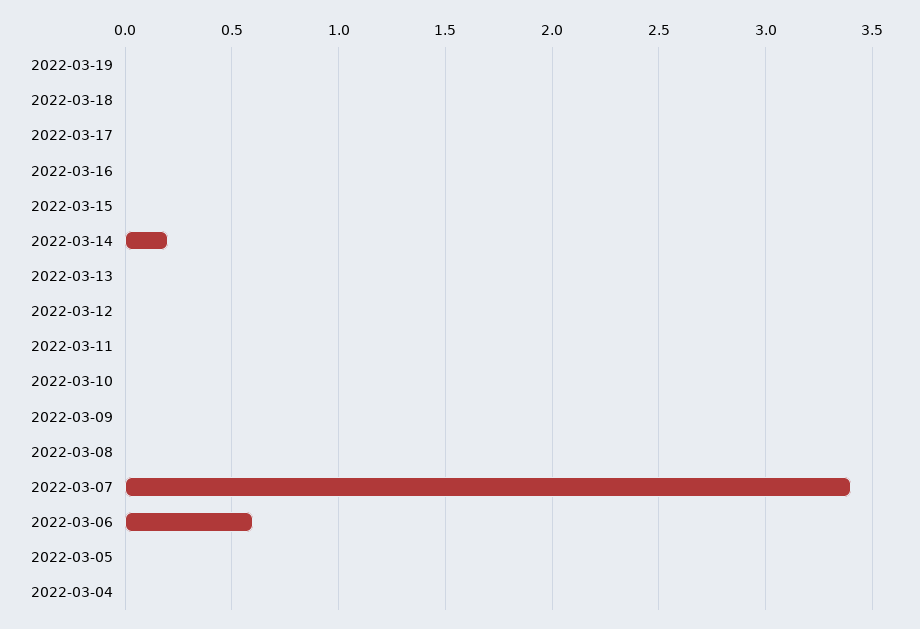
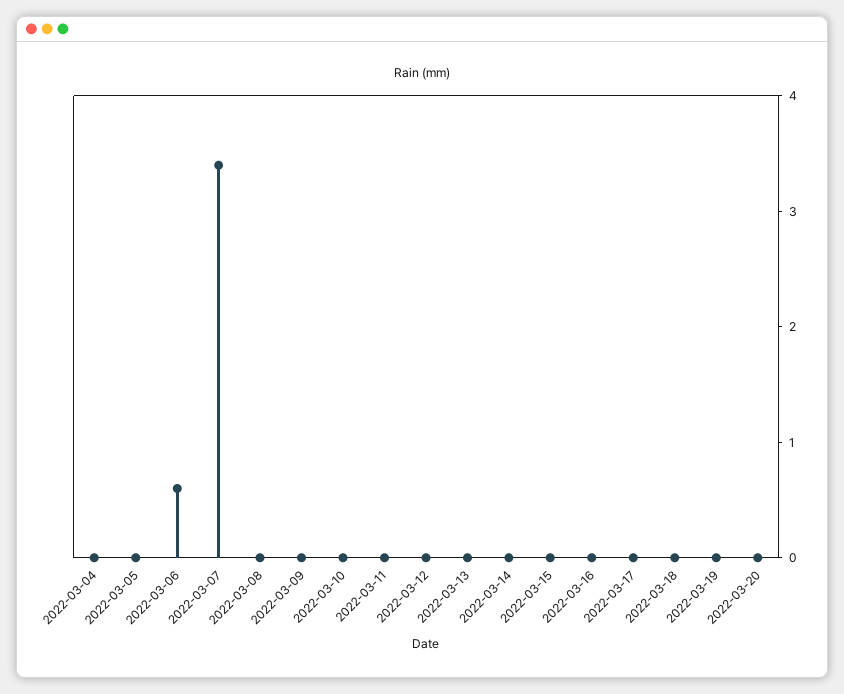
2022-03-14: 0.2 -> 0
2022-03-20: none -> 0

